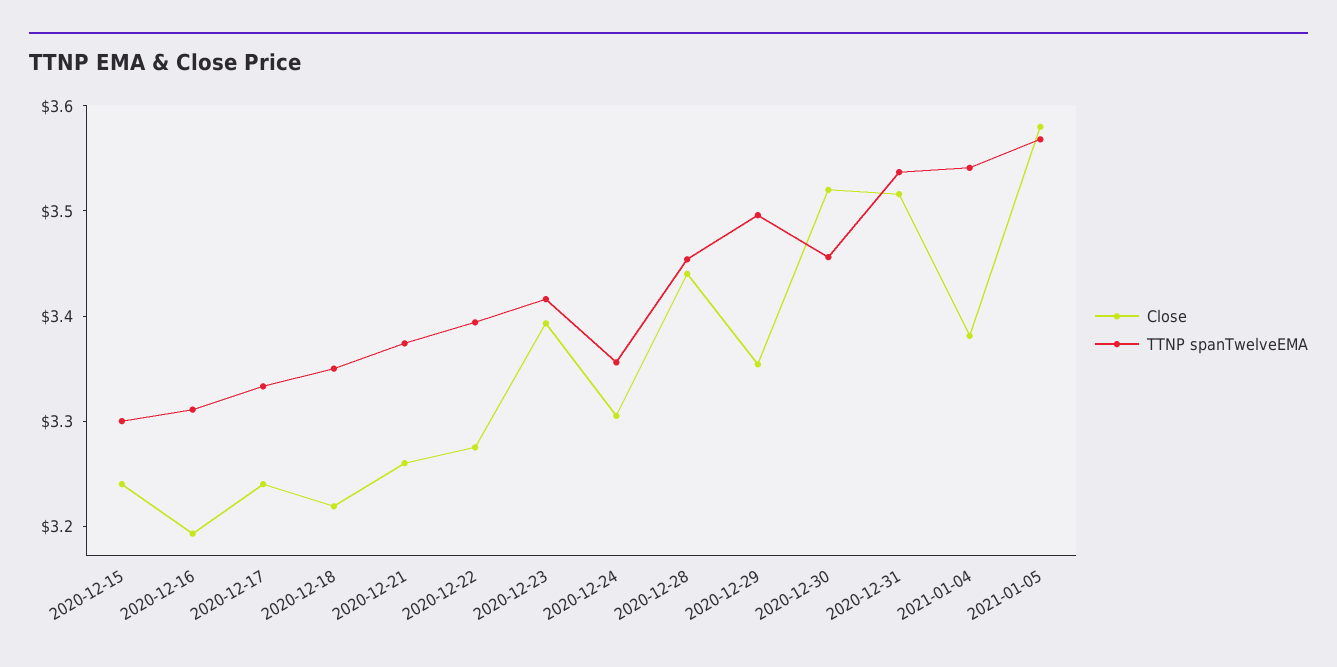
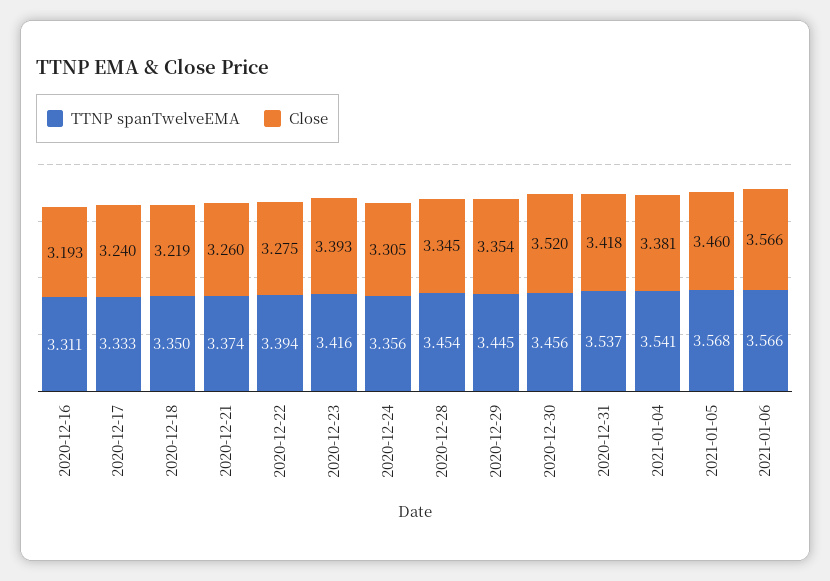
Close, 2020-12-15: 3.24 -> none
TTNP spanTwelveEMA, 2020-12-15: 3.3 -> none
Close, 2020-12-28: 3.44 -> 3.345
TTNP spanTwelveEMA, 2020-12-29: 3.5 -> 3.445
Close, 2020-12-31: 3.52 -> 3.418
Close, 2021-01-05: 3.58 -> 3.46
TTNP spanTwelveEMA, 2021-01-06: none -> 3.566
Close, 2021-01-06: none -> 3.566

